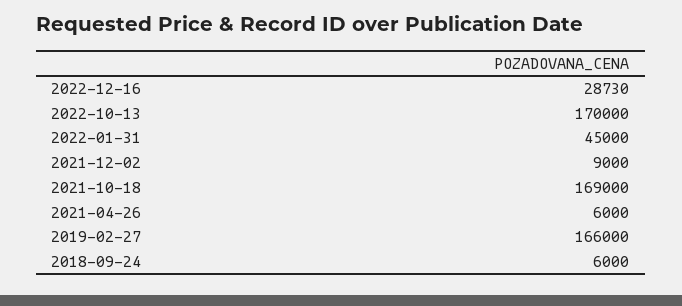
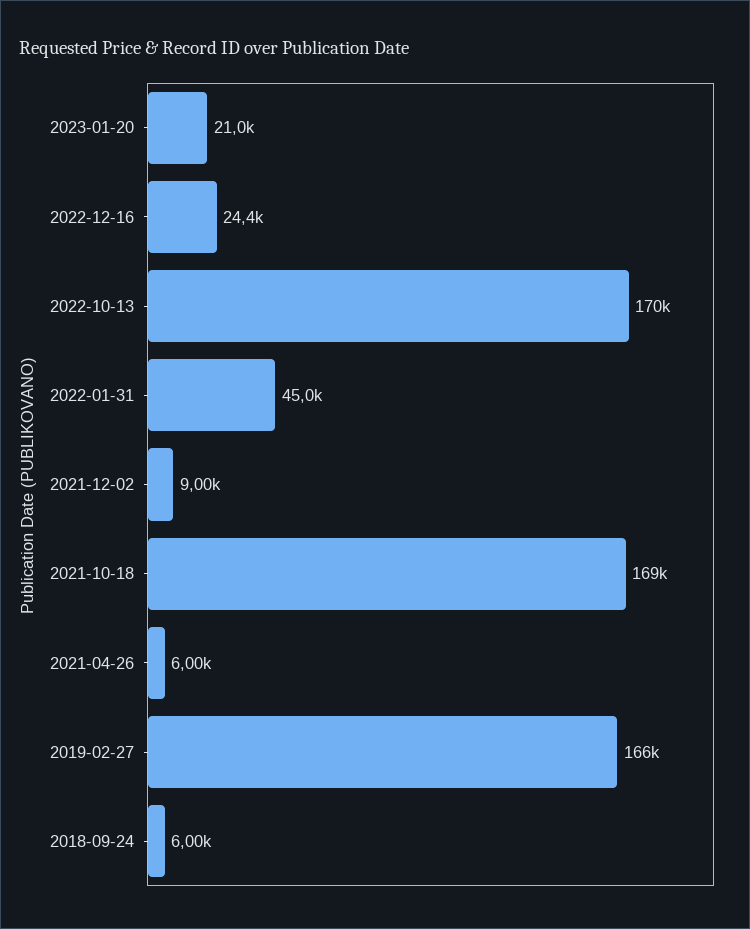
2022-12-16: 28730 -> 24400
2023-01-20: none -> 21000

